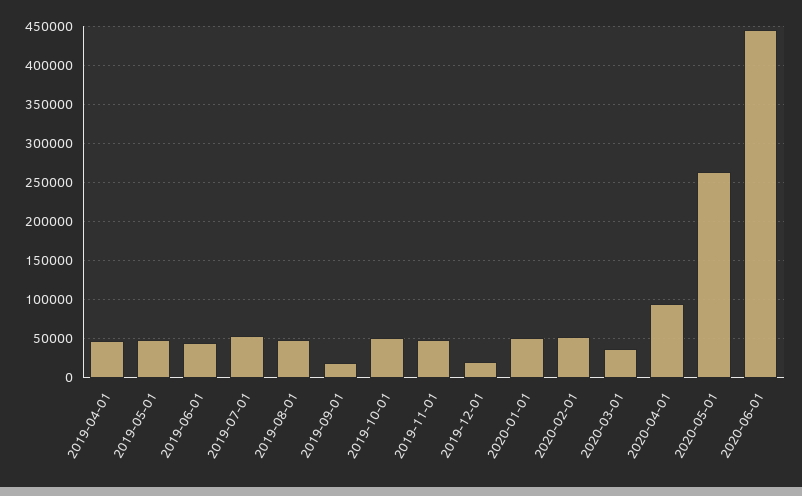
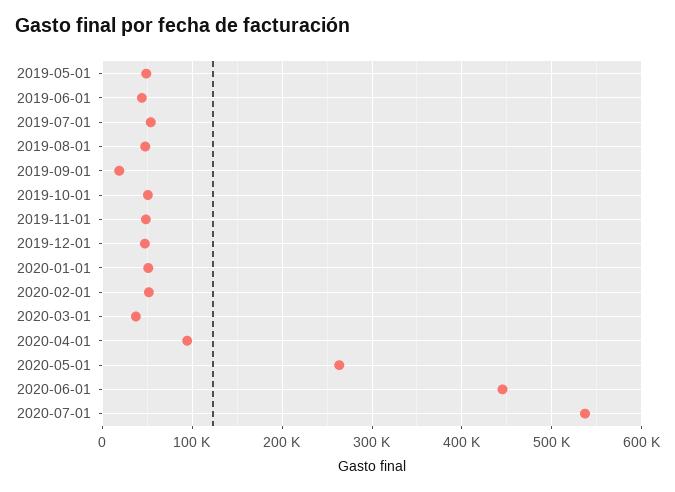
2019-04-01: 50000 -> none
2019-12-01: 20000 -> 50000
2020-07-01: none -> 540000

